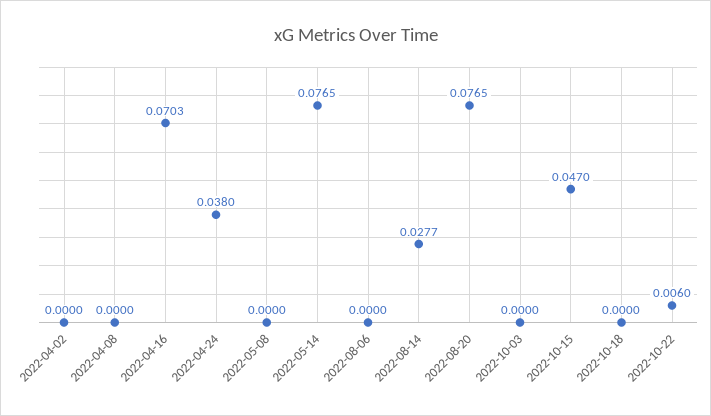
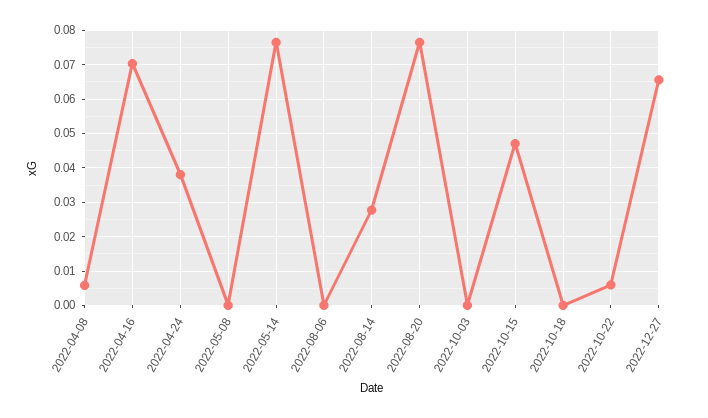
2022-04-02: 0 -> none
2022-04-08: 0 -> 0.006
2022-12-27: none -> 0.066

